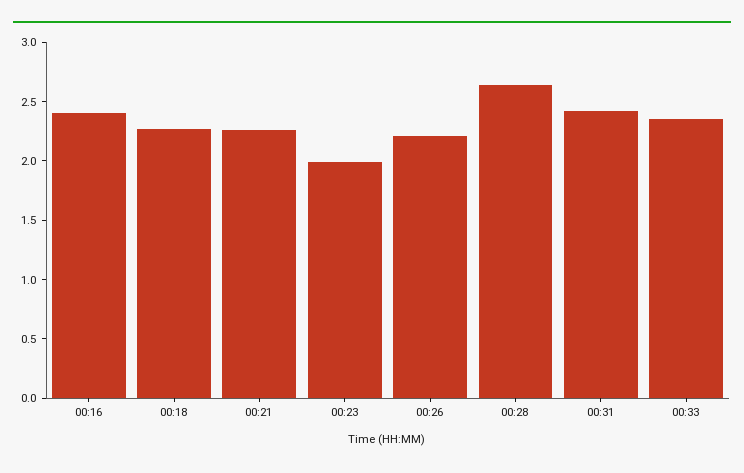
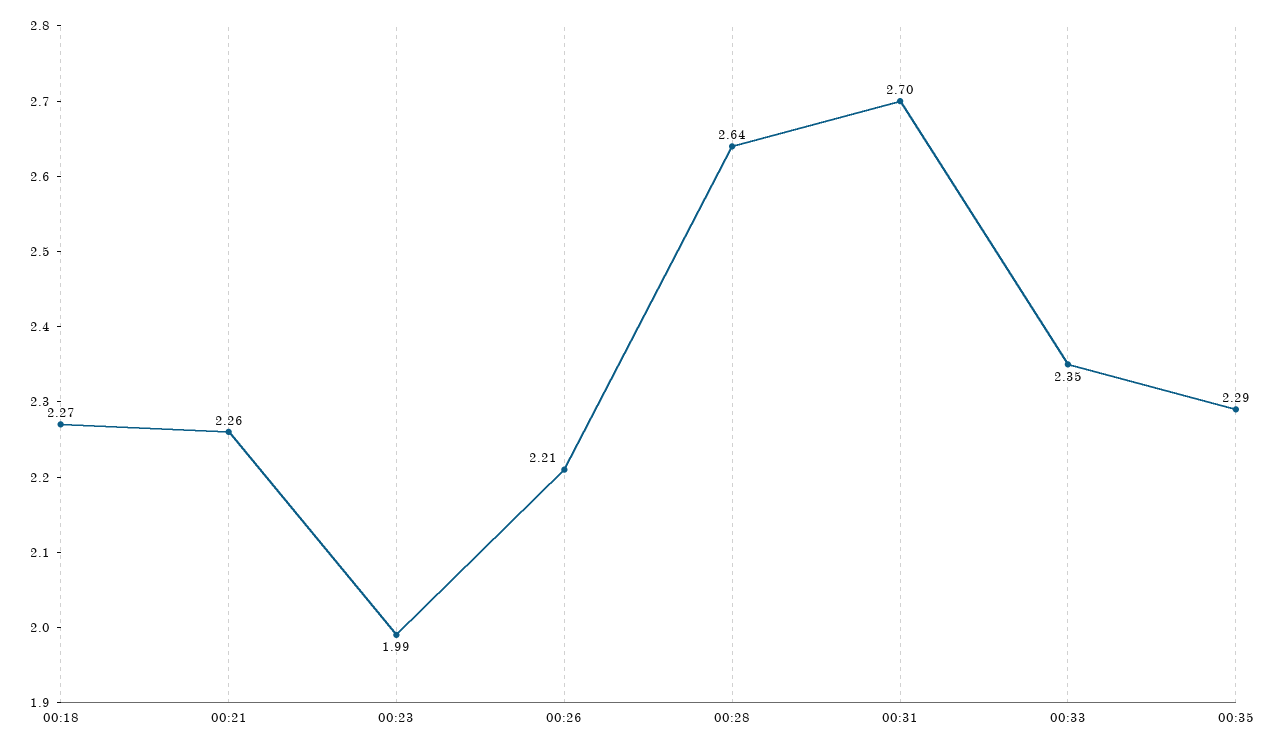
00:16: 2.4 -> none
00:31: 2.4 -> 2.7
00:35: none -> 2.29

